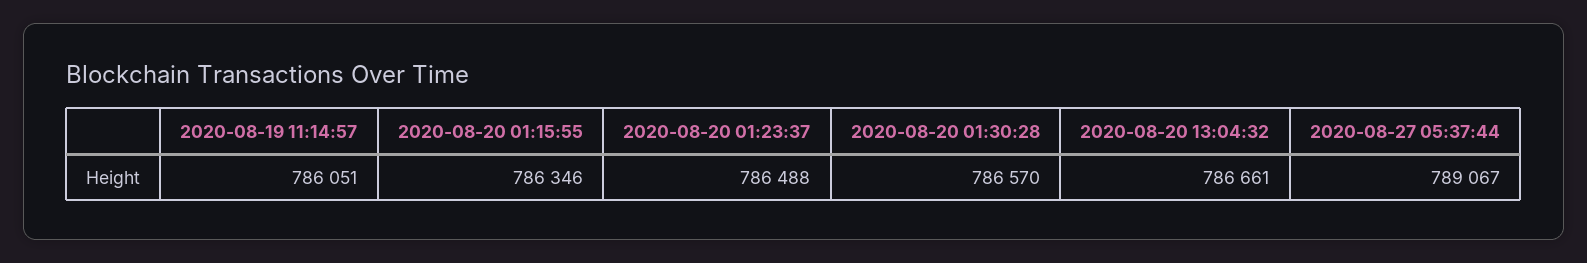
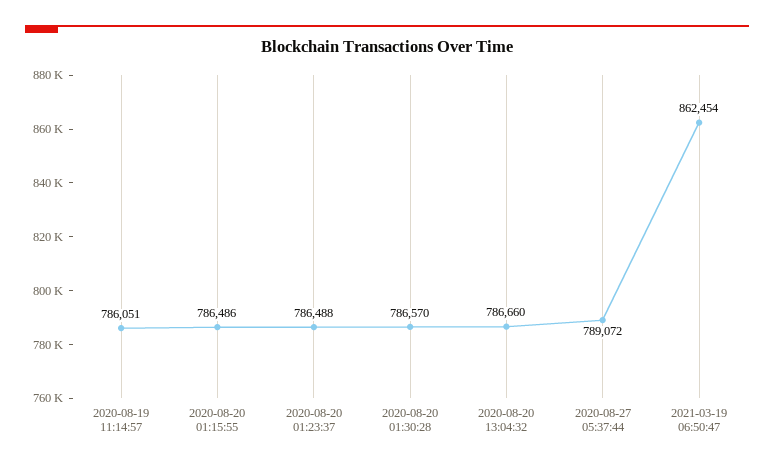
2020-08-20 01:15:55: 786346 -> 786486
2020-08-20 13:04:32: 786661 -> 786660
2020-08-27 05:37:44: 789067 -> 789072
2021-03-19 06:50:47: none -> 862454

